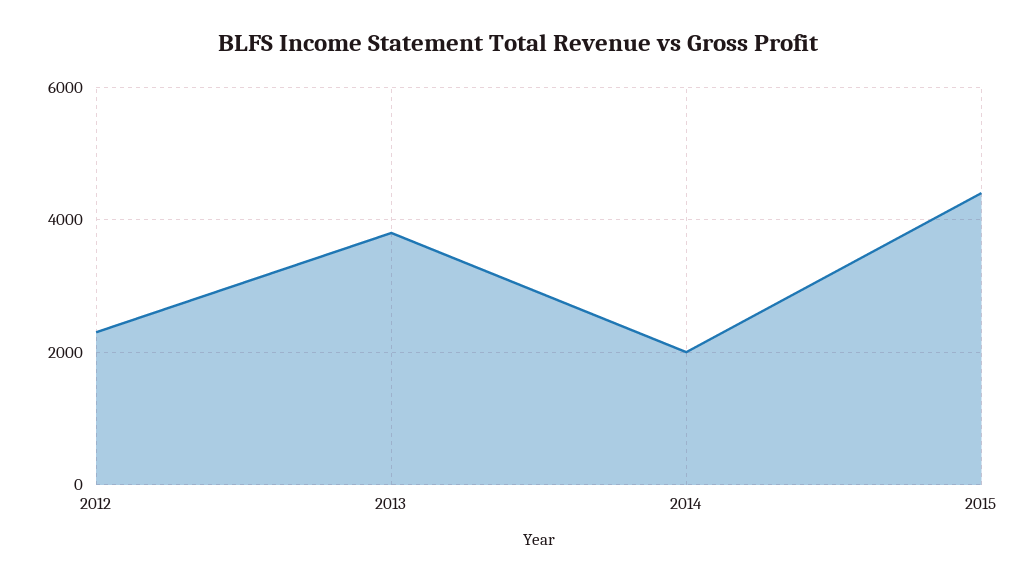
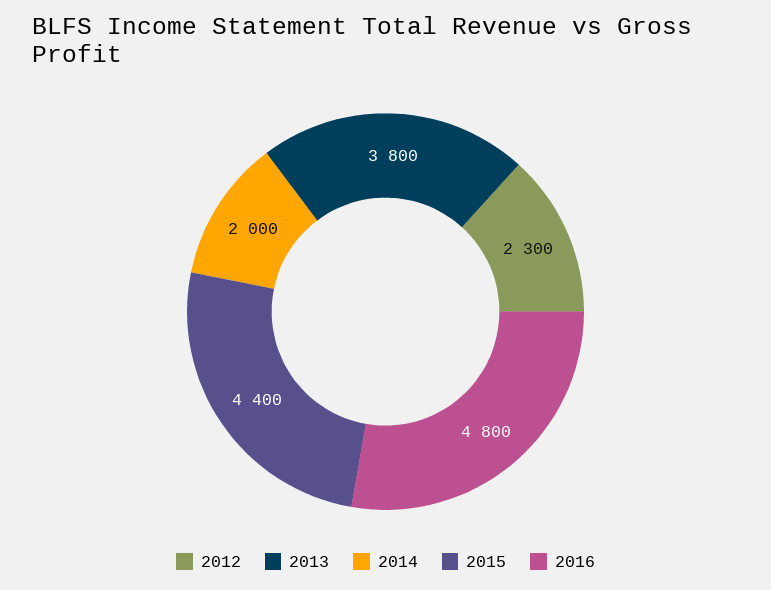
2016: none -> 4800

